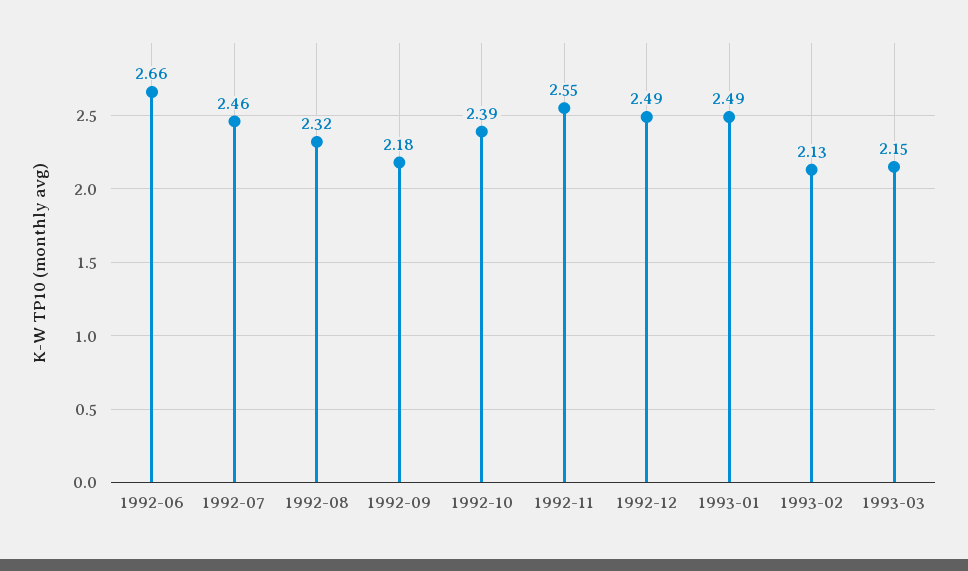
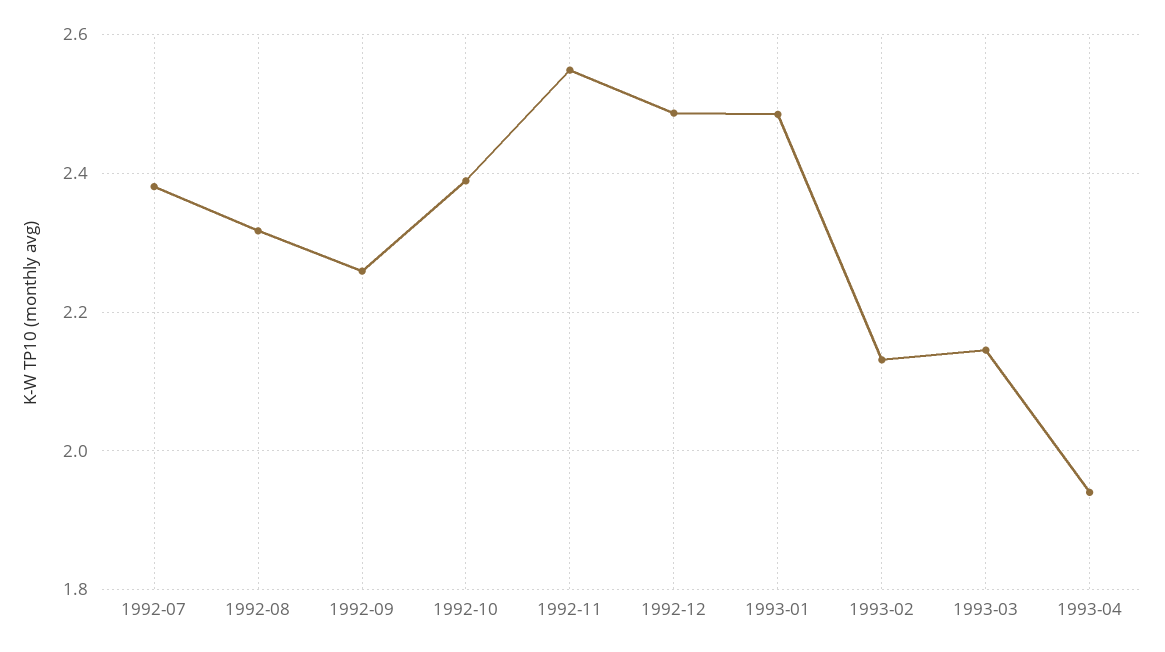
1992-06: 2.66 -> none
1992-07: 2.46 -> 2.38
1992-09: 2.18 -> 2.26
1993-04: none -> 1.94

